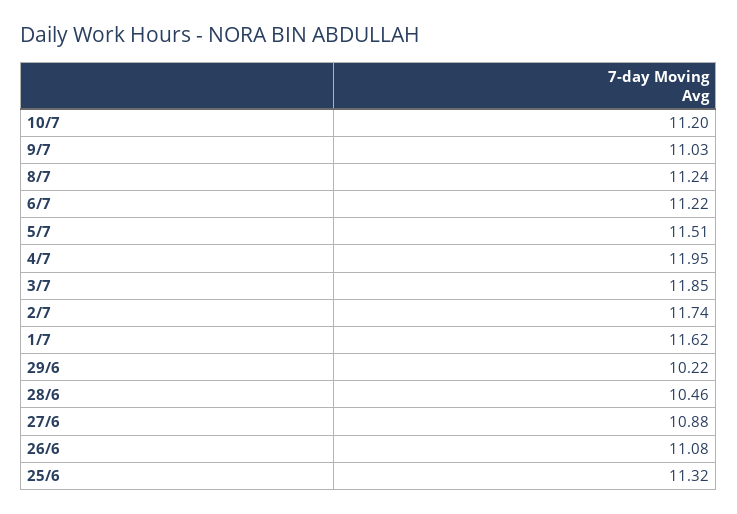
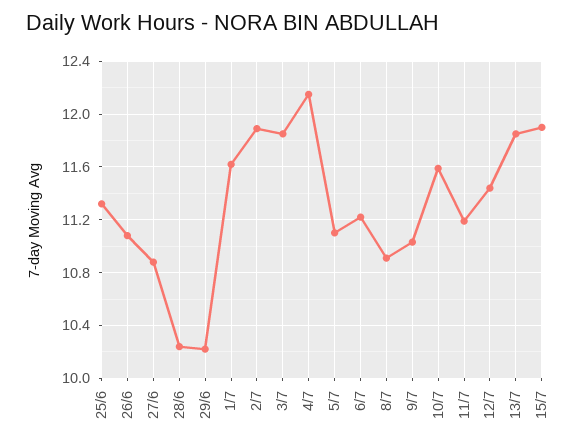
10/7: 11.2 -> 11.6
8/7: 11.24 -> 10.9
5/7: 11.51 -> 11.1
4/7: 11.95 -> 12.15
2/7: 11.74 -> 11.9
28/6: 10.46 -> 10.25
11/7: none -> 11.2
12/7: none -> 11.45
13/7: none -> 11.85
15/7: none -> 11.9

